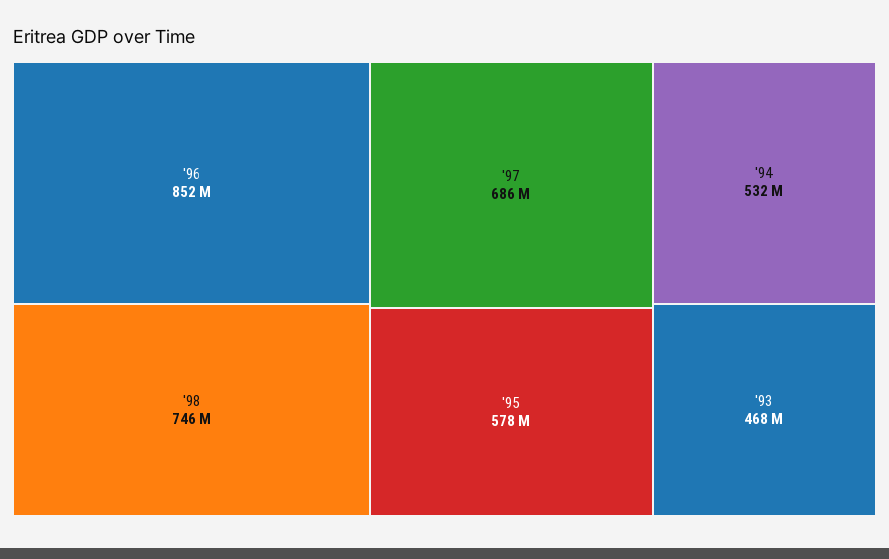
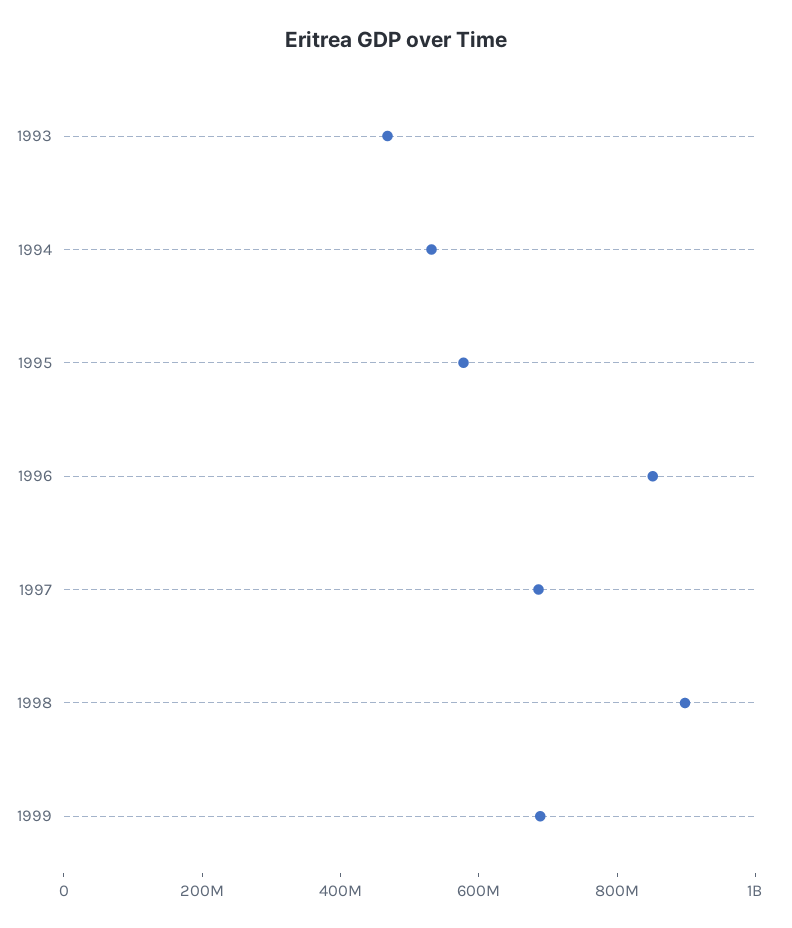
'98: 746000000 -> 900000000
1999: none -> 700000000

